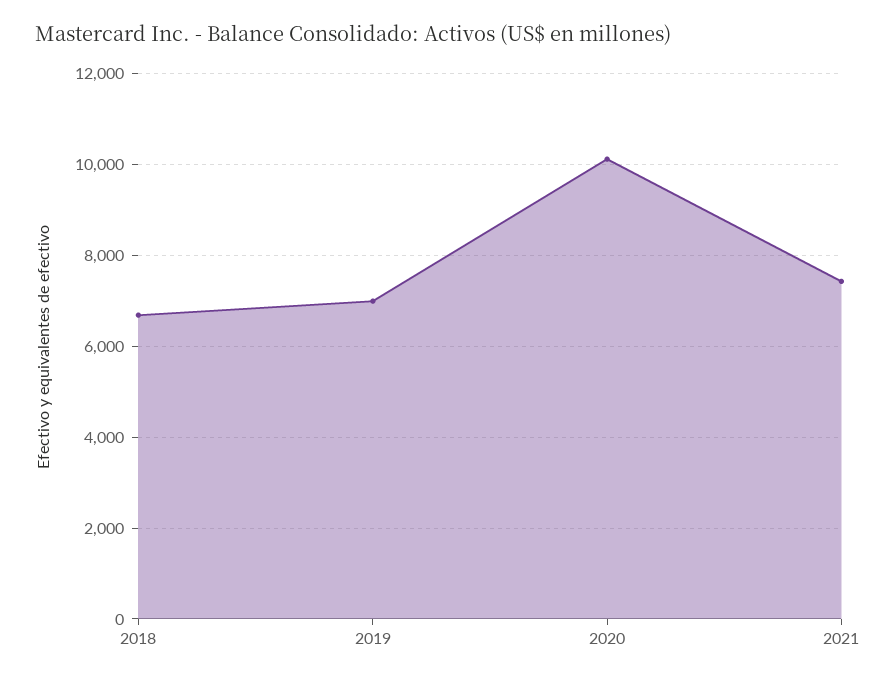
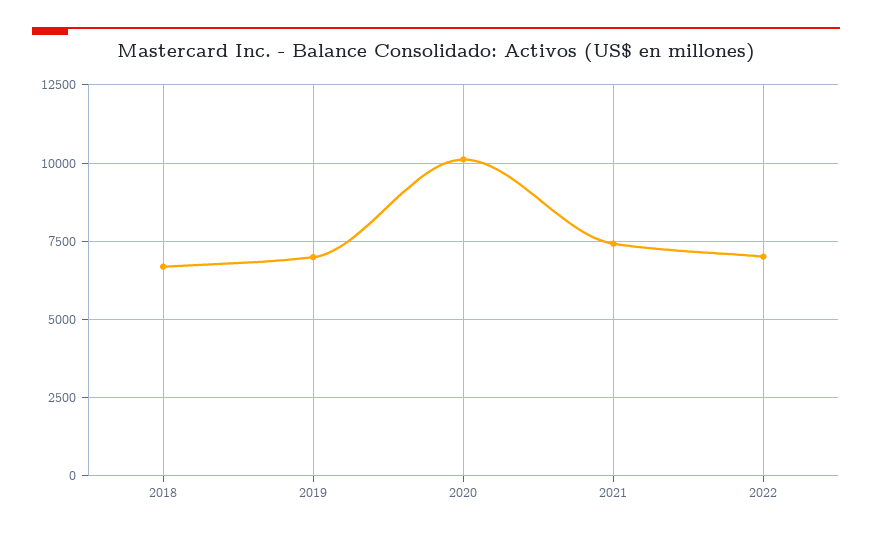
2022: none -> 7000

